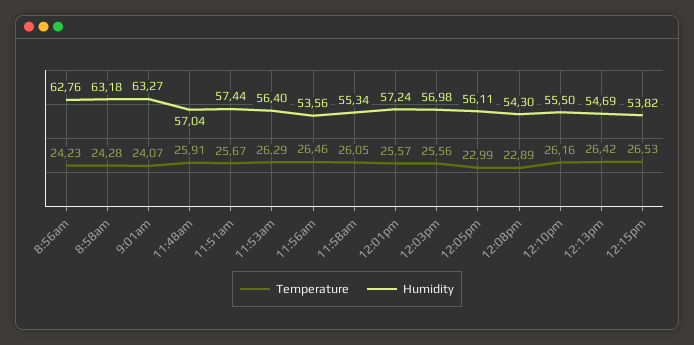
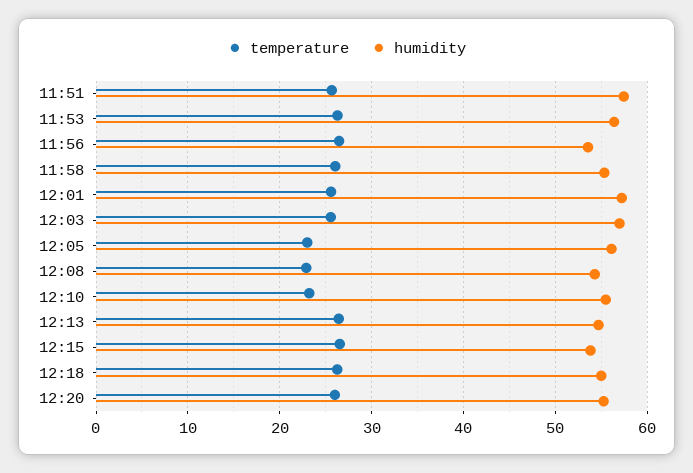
Temperature, 8:56am: 24.23 -> none
Humidity, 8:56am: 62.76 -> none
Temperature, 8:58am: 24.28 -> none
Humidity, 8:58am: 63.18 -> none
Temperature, 9:01am: 24.07 -> none
Humidity, 9:01am: 63.27 -> none
Temperature, 11:48am: 25.91 -> none
Humidity, 11:48am: 57.04 -> none
Temperature, 12:10pm: 26.16 -> 23
Temperature, 12:18: none -> 26
Humidity, 12:18: none -> 55
Temperature, 12:20: none -> 26
Humidity, 12:20: none -> 55

